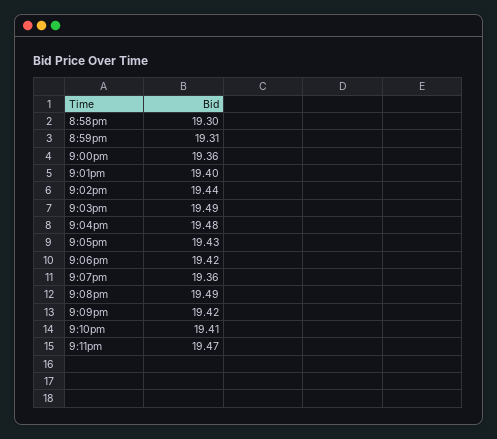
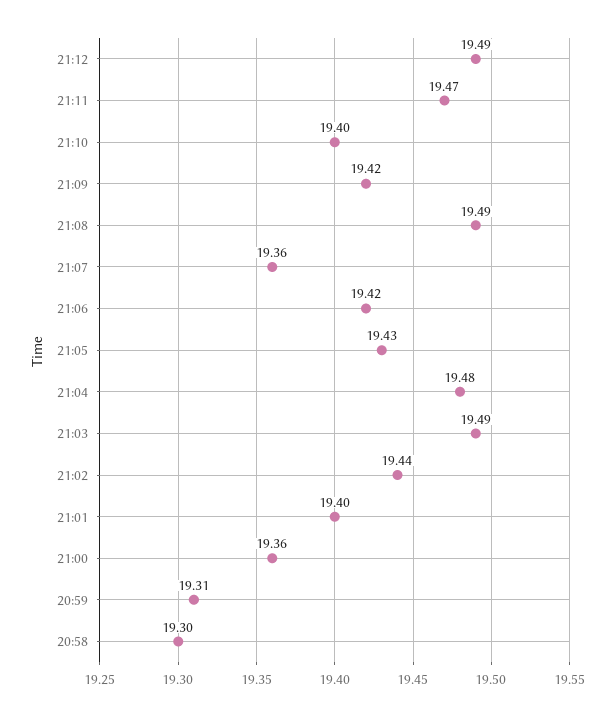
9:10pm: 19.41 -> 19.4
21:12: none -> 19.49

